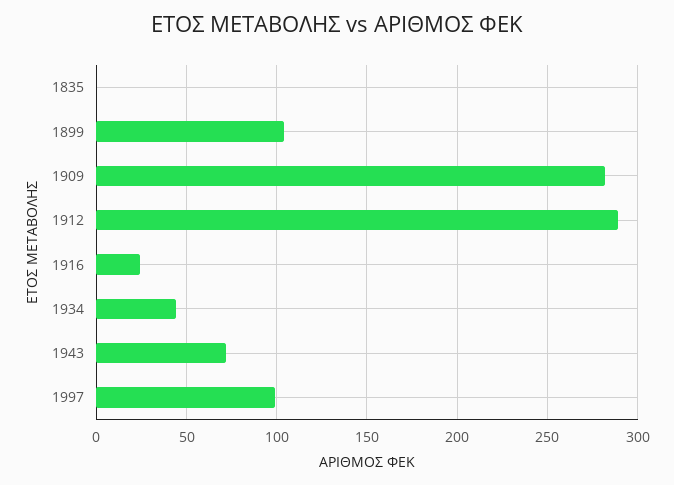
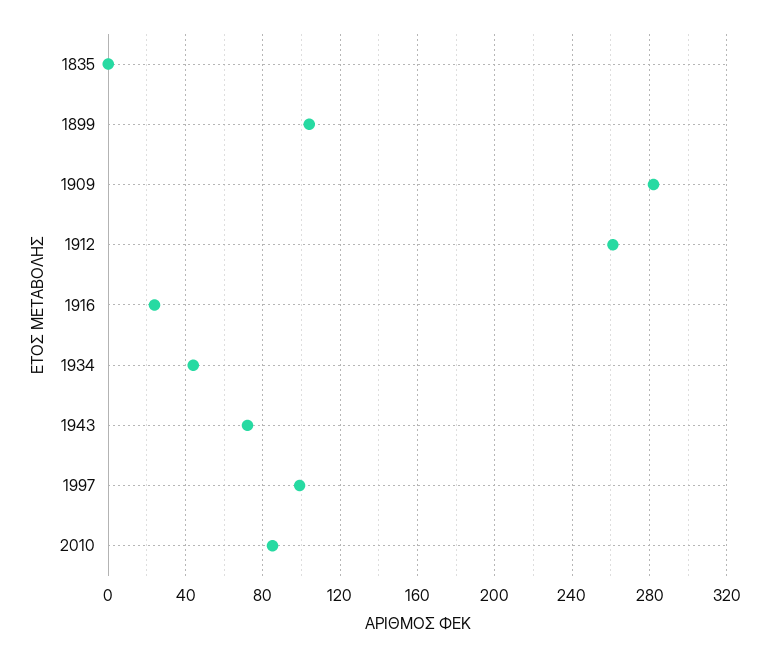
1912: 290 -> 260
2010: none -> 85

